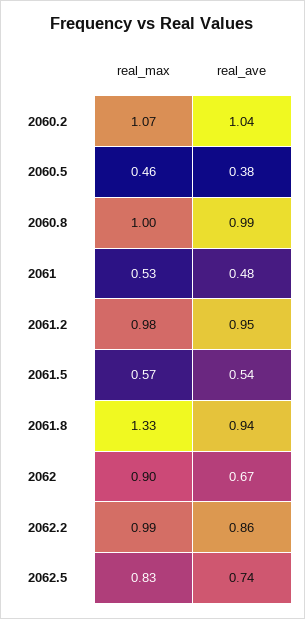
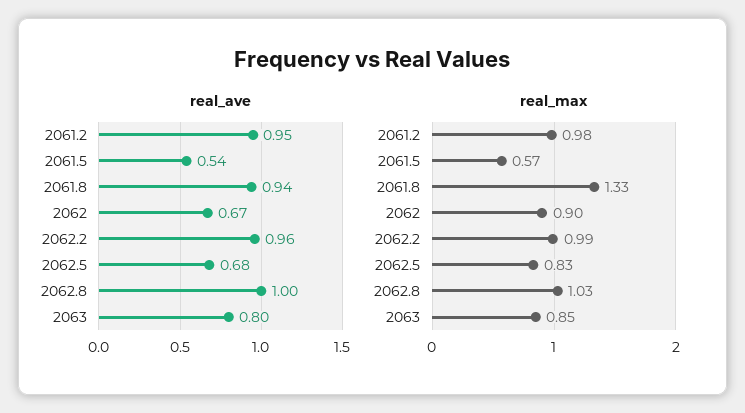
real_max, 2060.2: 1.07 -> none
real_ave, 2060.2: 1.04 -> none
real_max, 2060.5: 0.46 -> none
real_ave, 2060.5: 0.38 -> none
real_max, 2060.8: 1 -> none
real_ave, 2060.8: 0.99 -> none
real_max, 2061: 0.53 -> none
real_ave, 2061: 0.48 -> none
real_ave, 2062.2: 0.86 -> 0.96
real_ave, 2062.5: 0.74 -> 0.68
real_ave, 2062.8: none -> 1
real_ave, 2063: none -> 0.8
real_max, 2062.8: none -> 1.03
real_max, 2063: none -> 0.85

